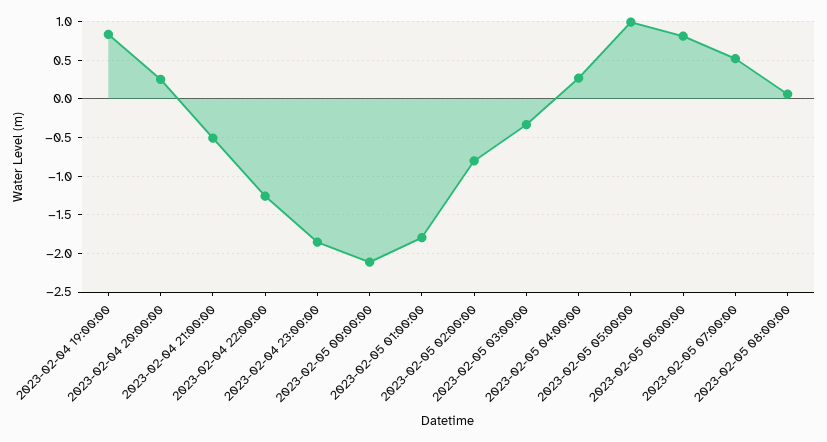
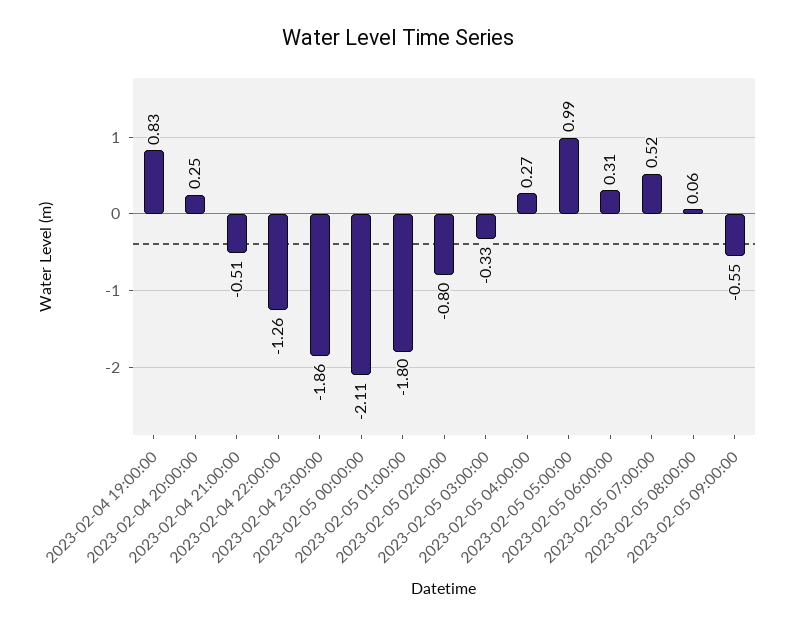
2023-02-05 06:00:00: 0.8 -> 0.31
2023-02-05 09:00:00: none -> -0.55

